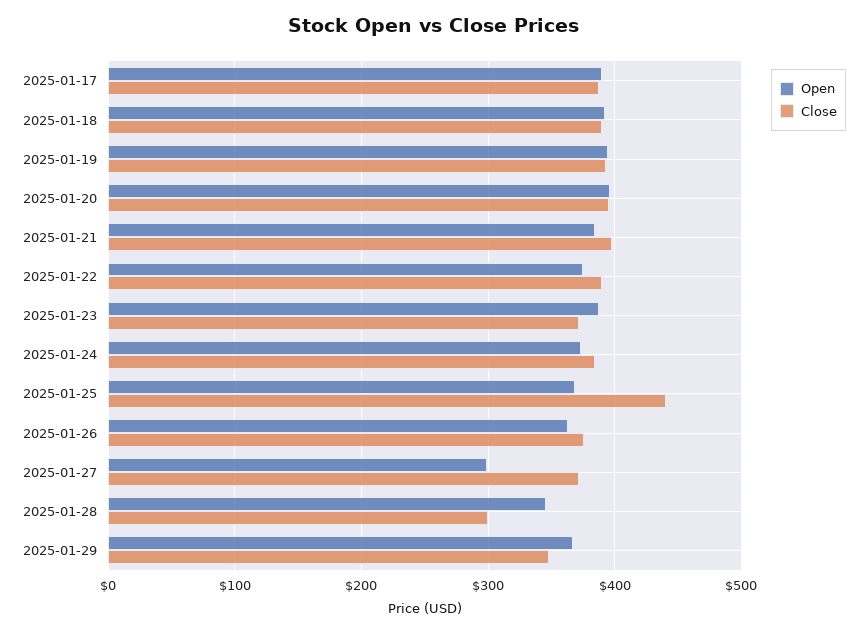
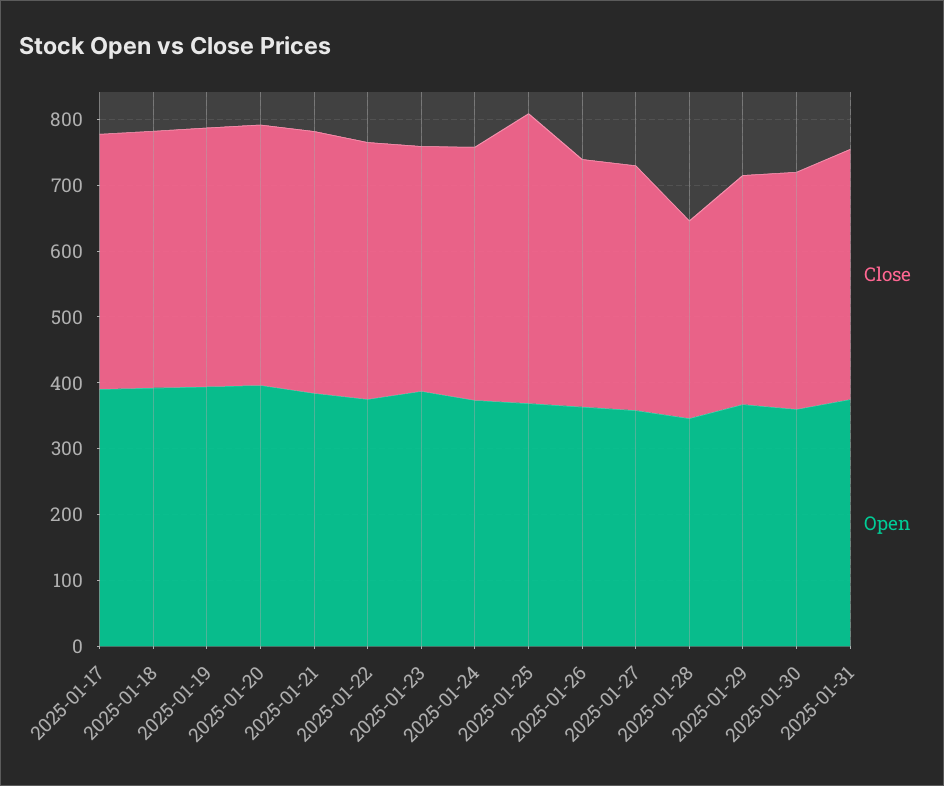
Open, 2025-01-27: 300 -> 360
Close, 2025-01-30: none -> 360
Open, 2025-01-30: none -> 360
Close, 2025-01-31: none -> 380
Open, 2025-01-31: none -> 380

